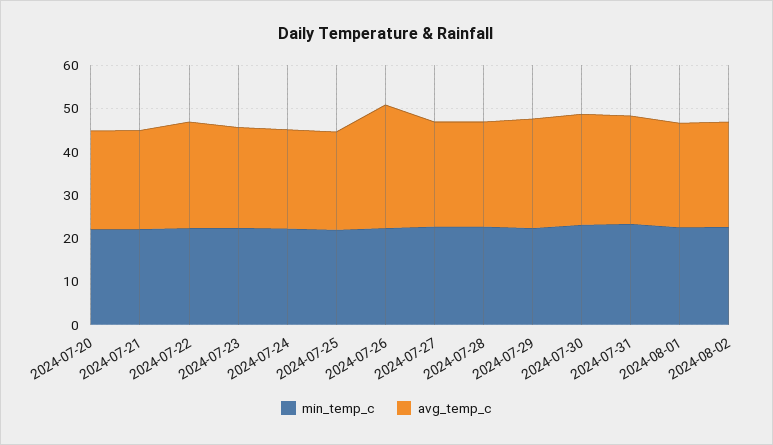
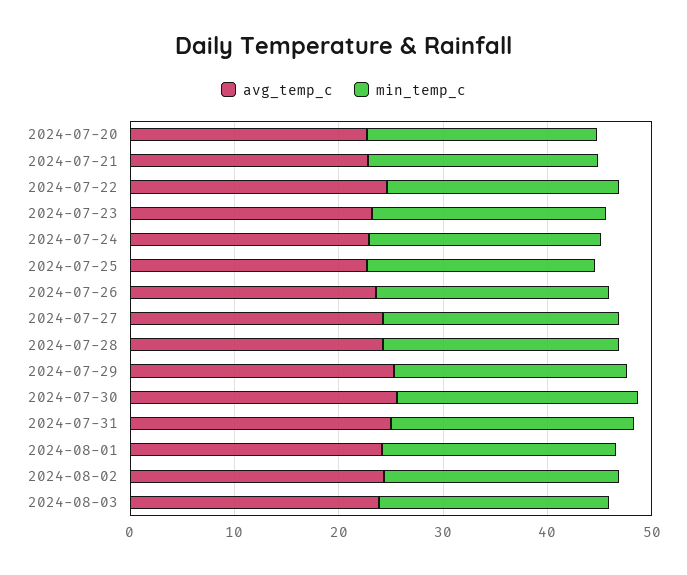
avg_temp_c, 2024-07-26: 28 -> 24
avg_temp_c, 2024-08-03: none -> 24
min_temp_c, 2024-08-03: none -> 22

